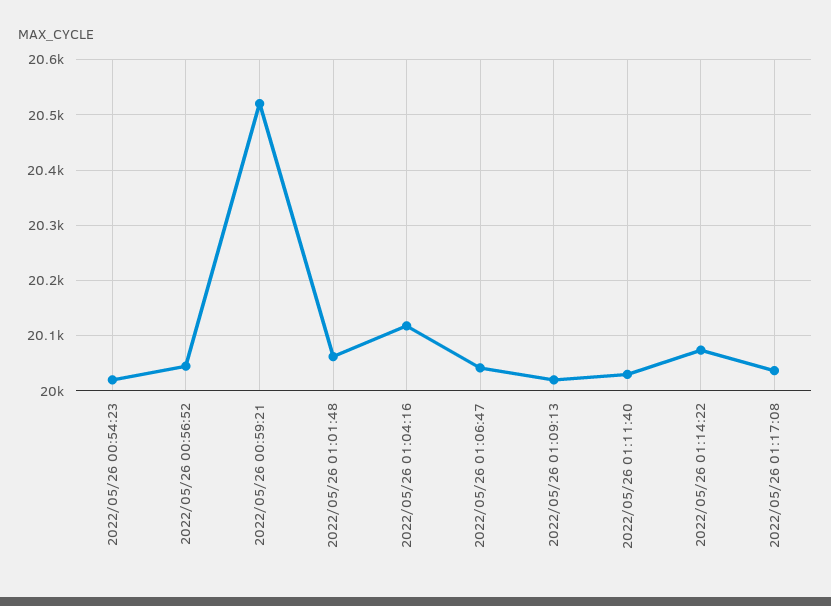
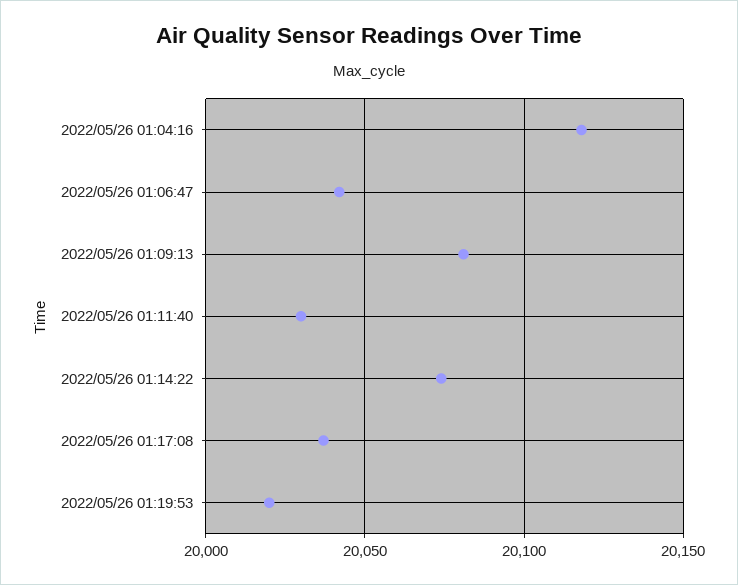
2022/05/26 00:54:23: 20020 -> none
2022/05/26 00:56:52: 20040 -> none
2022/05/26 00:59:21: 20520 -> none
2022/05/26 01:01:48: 20060 -> none
2022/05/26 01:09:13: 20020 -> 20080
2022/05/26 01:19:53: none -> 20020

